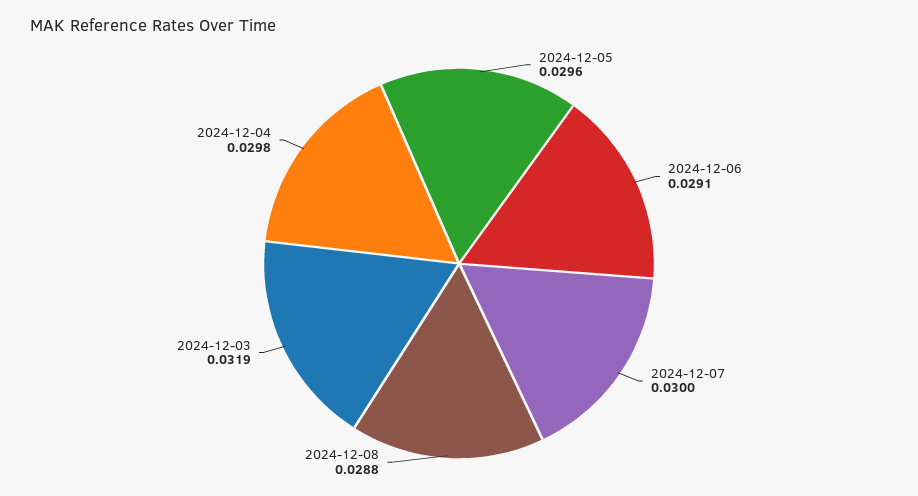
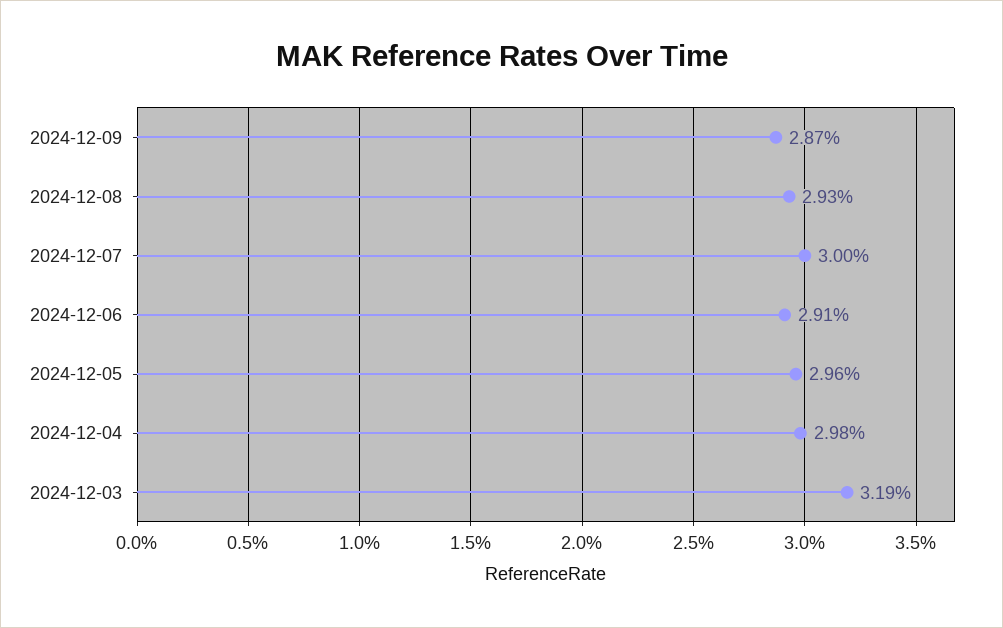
2024-12-08: 0.0288 -> 0.0293
2024-12-09: none -> 0.0287

